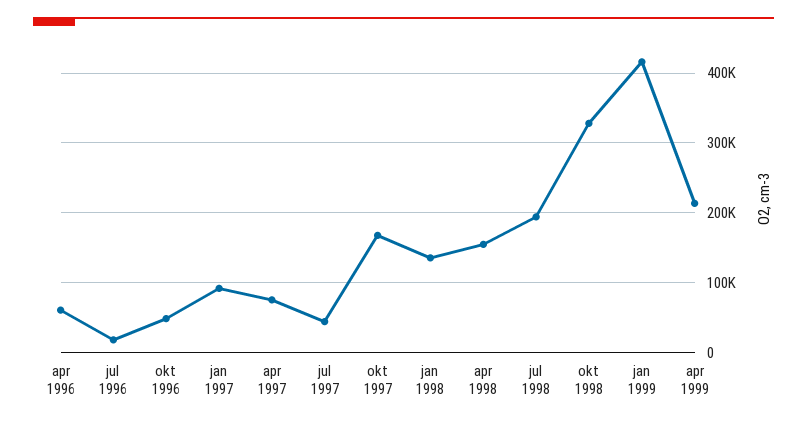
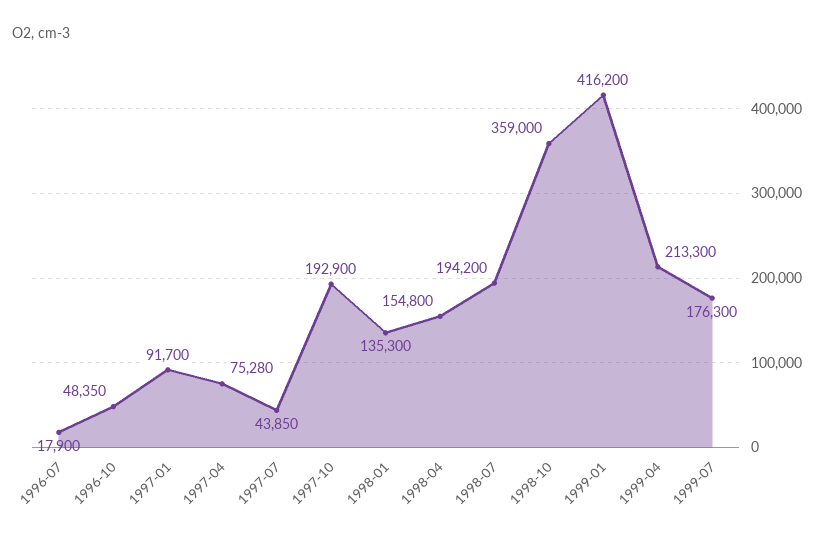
apr 1996: 60000 -> none
okt 1997: 170000 -> 192900
okt 1998: 330000 -> 359000
1999-07: none -> 176300

